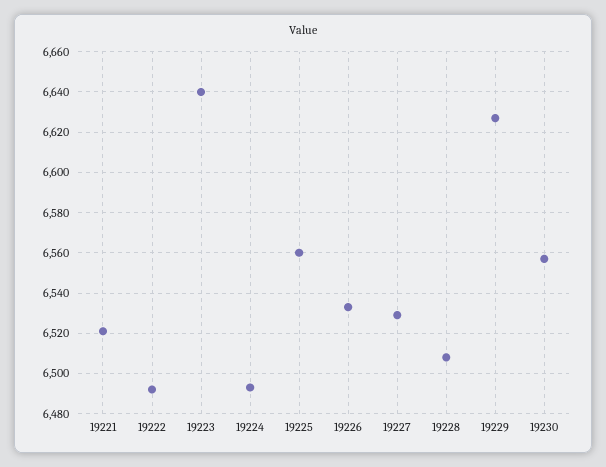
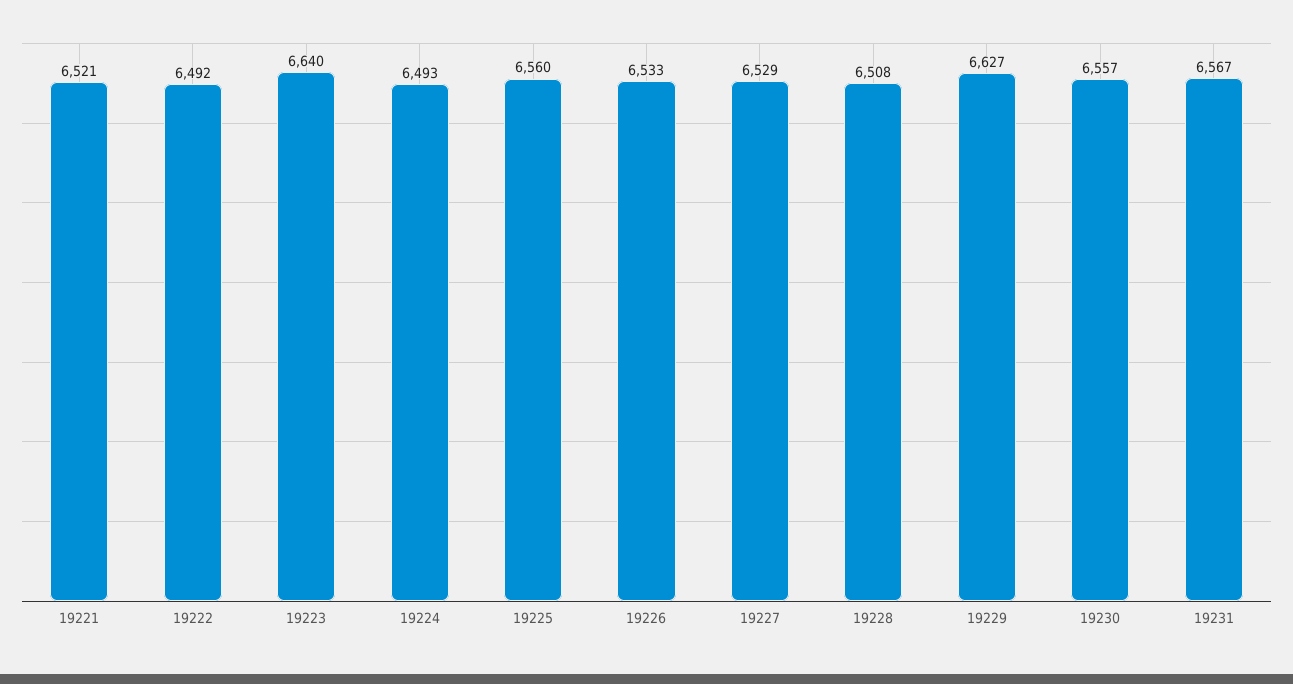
19231: none -> 6567

